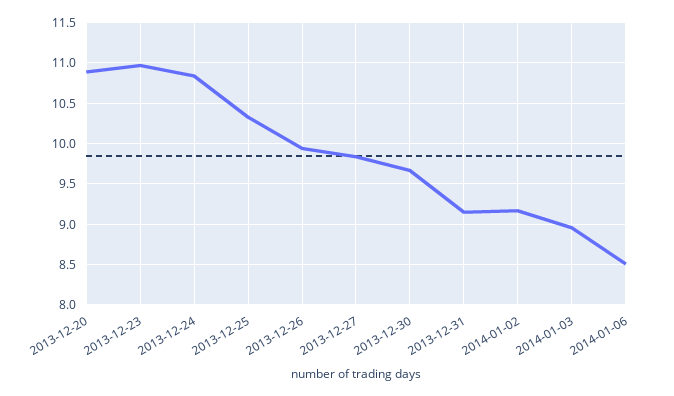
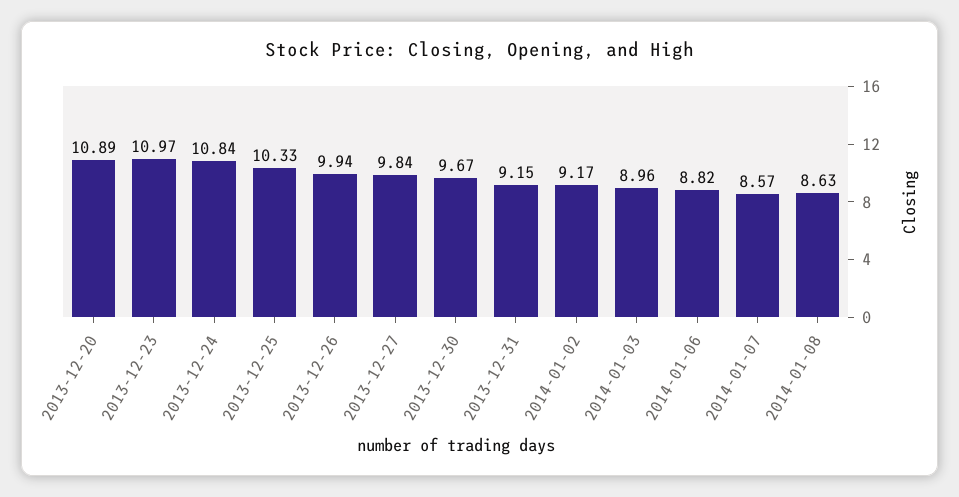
2014-01-06: 8.5 -> 8.82
2014-01-07: none -> 8.57
2014-01-08: none -> 8.63

